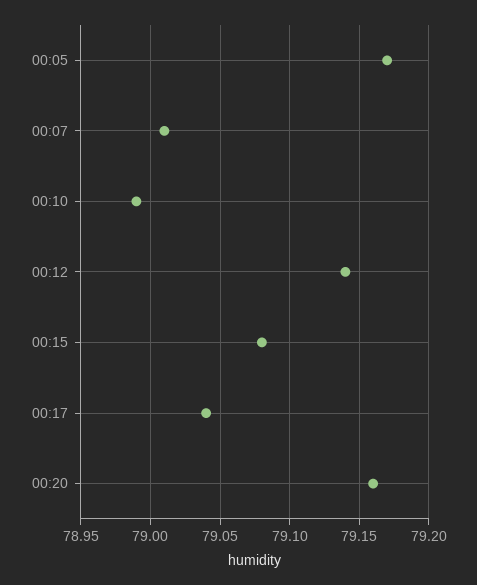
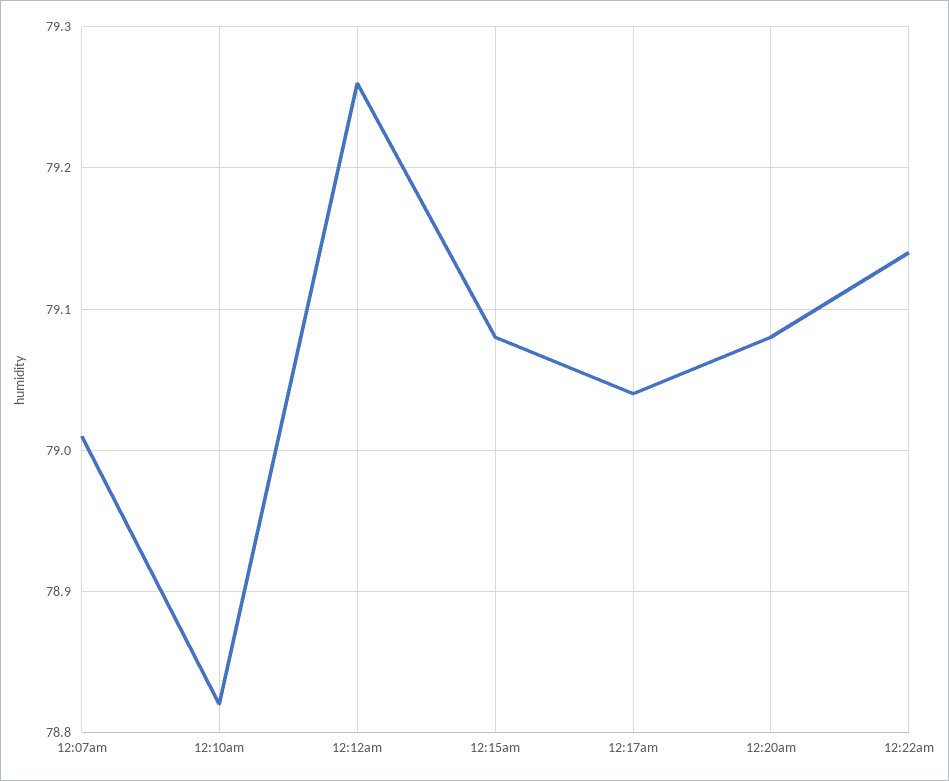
00:05: 79.17 -> none
00:10: 78.99 -> 78.82
00:12: 79.14 -> 79.26
00:20: 79.16 -> 79.08
12:22am: none -> 79.14

